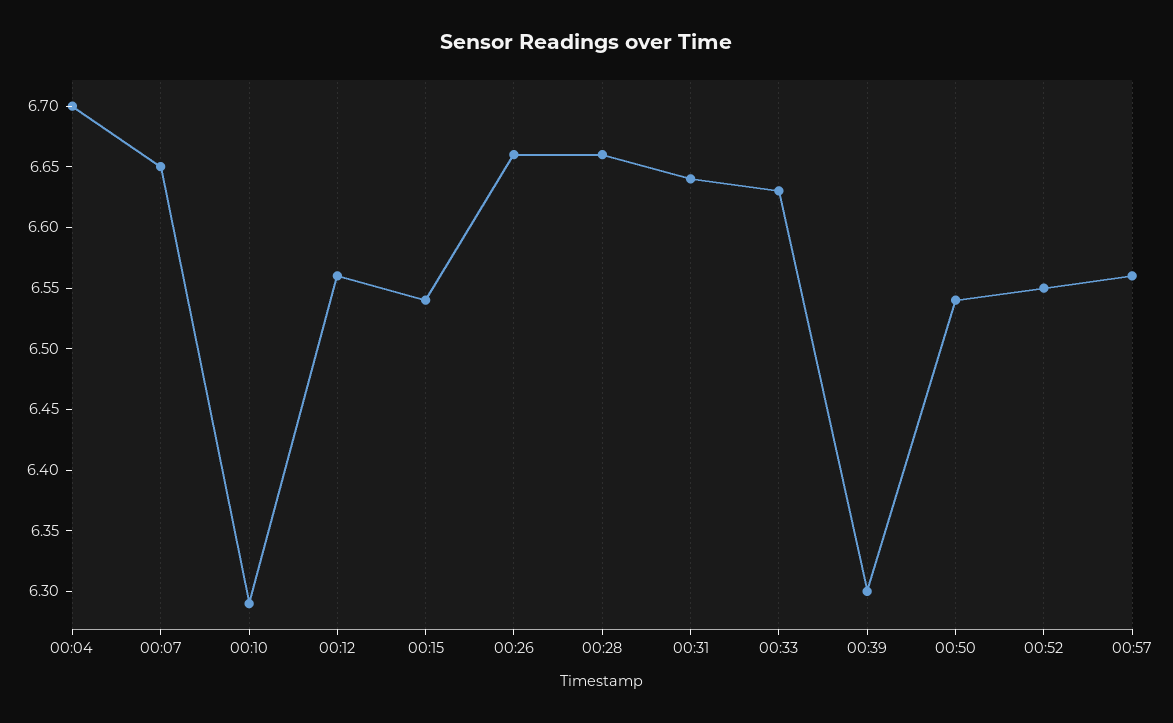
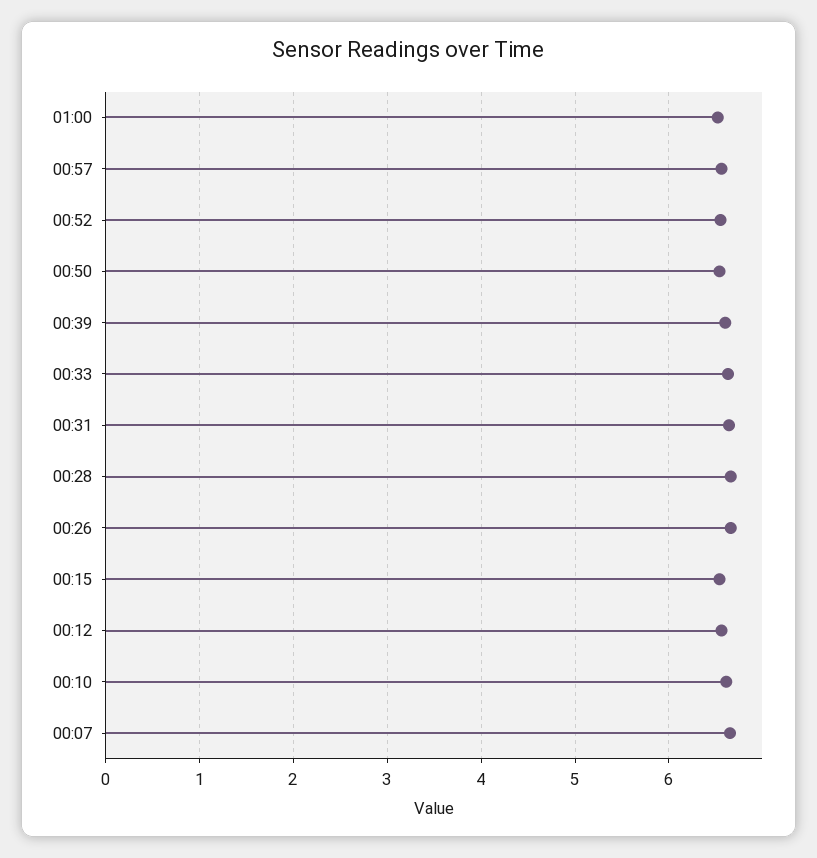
00:04: 6.7 -> none
00:10: 6.29 -> 6.6
00:39: 6.3 -> 6.6
01:00: none -> 6.5

